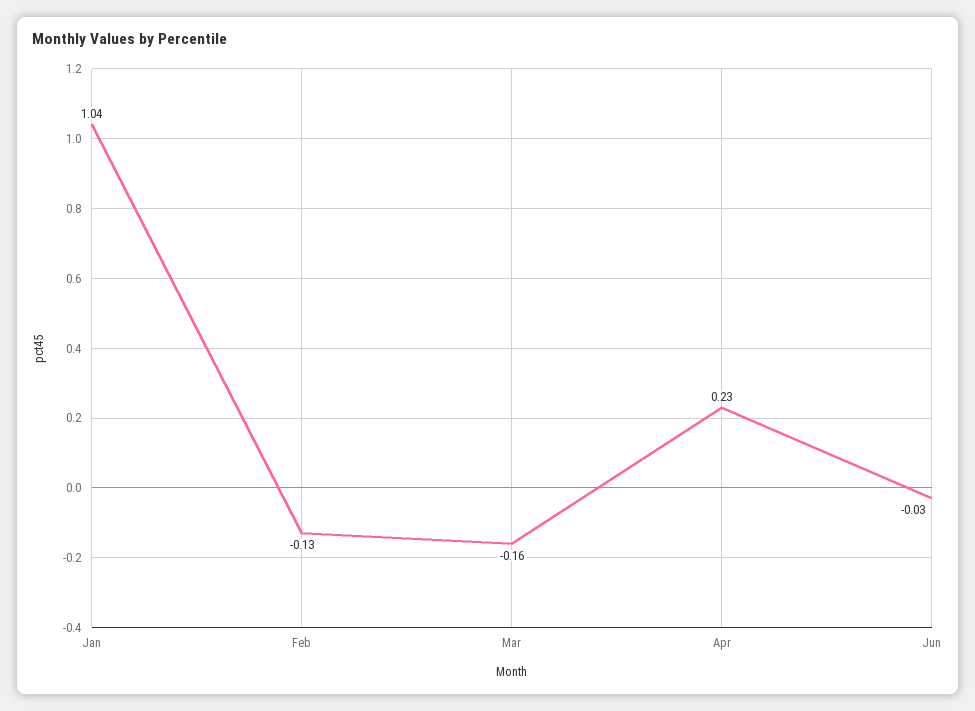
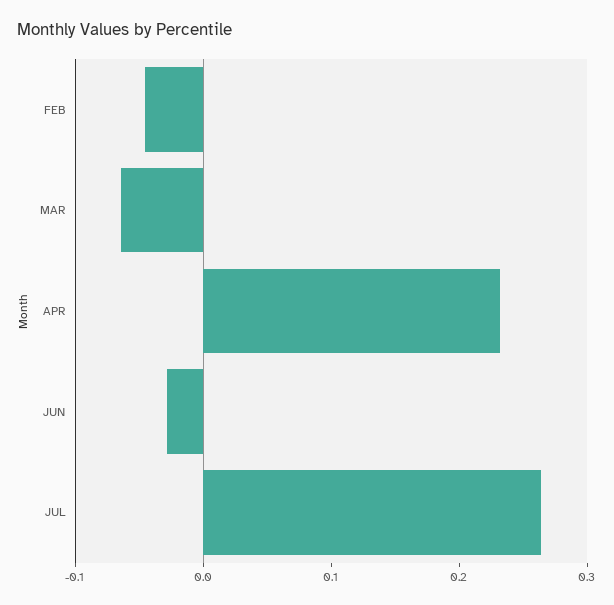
Jan: 1.04 -> none
Feb: -0.13 -> -0.04
Mar: -0.16 -> -0.06
JUL: none -> 0.26

